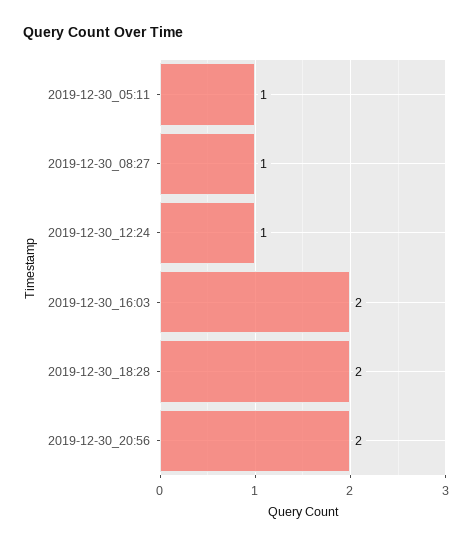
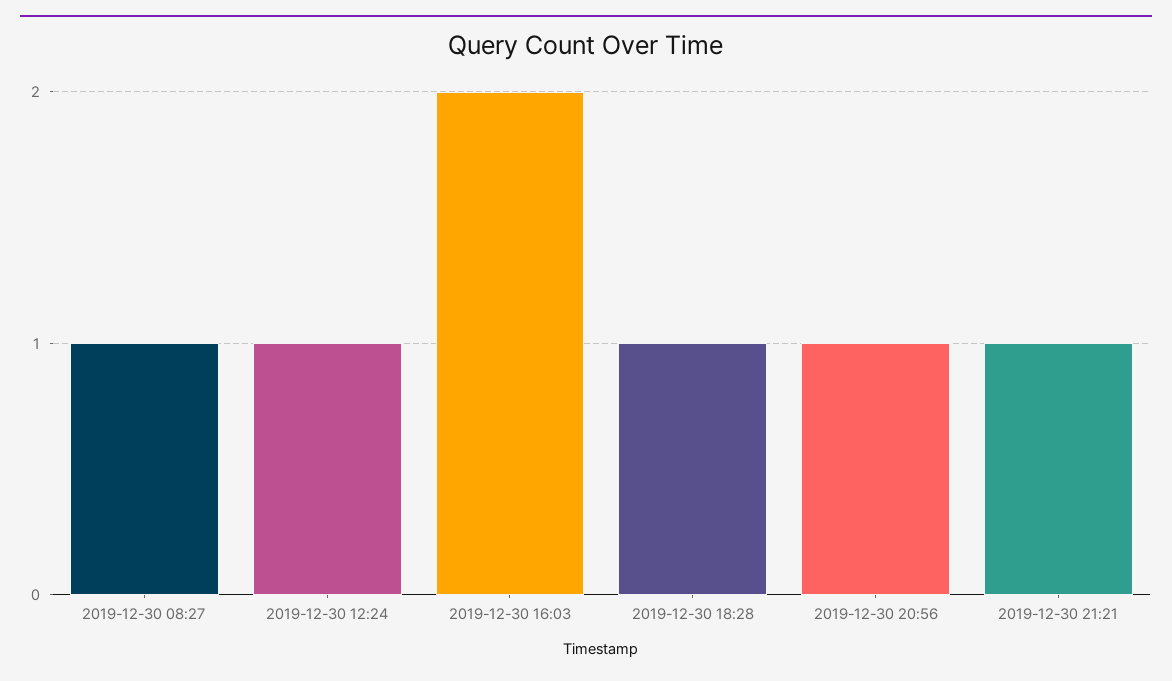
2019-12-30_05:11: 1 -> none
2019-12-30_18:28: 2 -> 1
2019-12-30_20:56: 2 -> 1
2019-12-30 21:21: none -> 1

